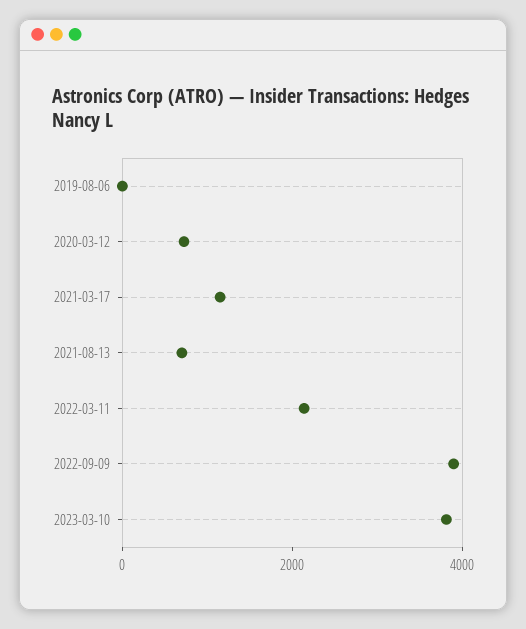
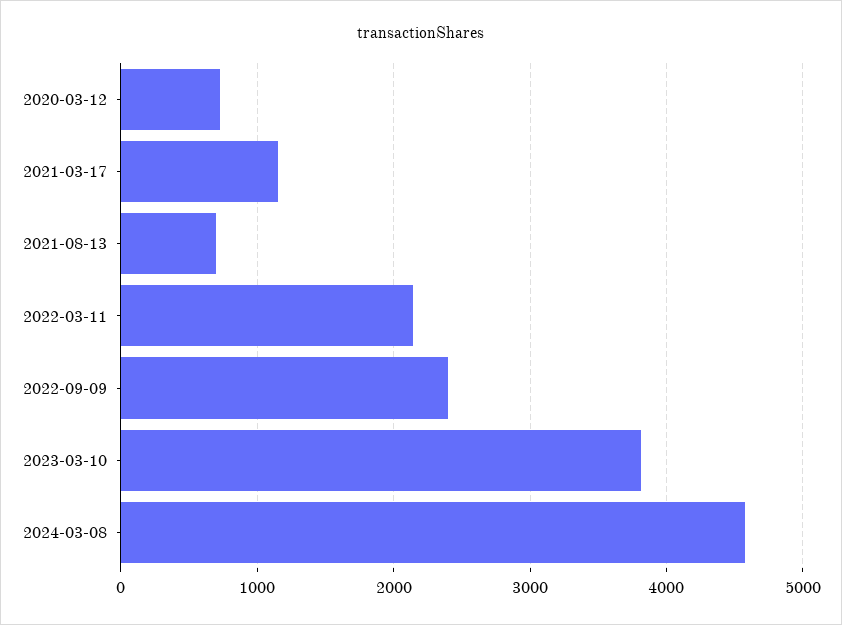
2019-08-06: 0 -> none
2022-09-09: 4000 -> 2400
2024-03-08: none -> 4600

